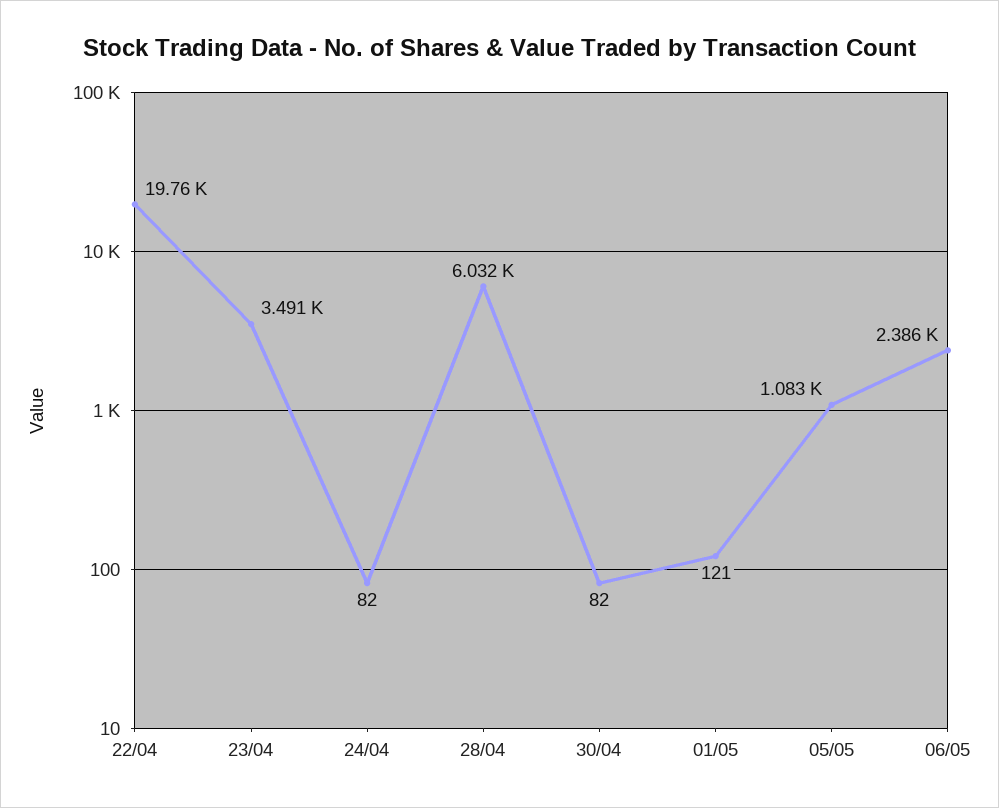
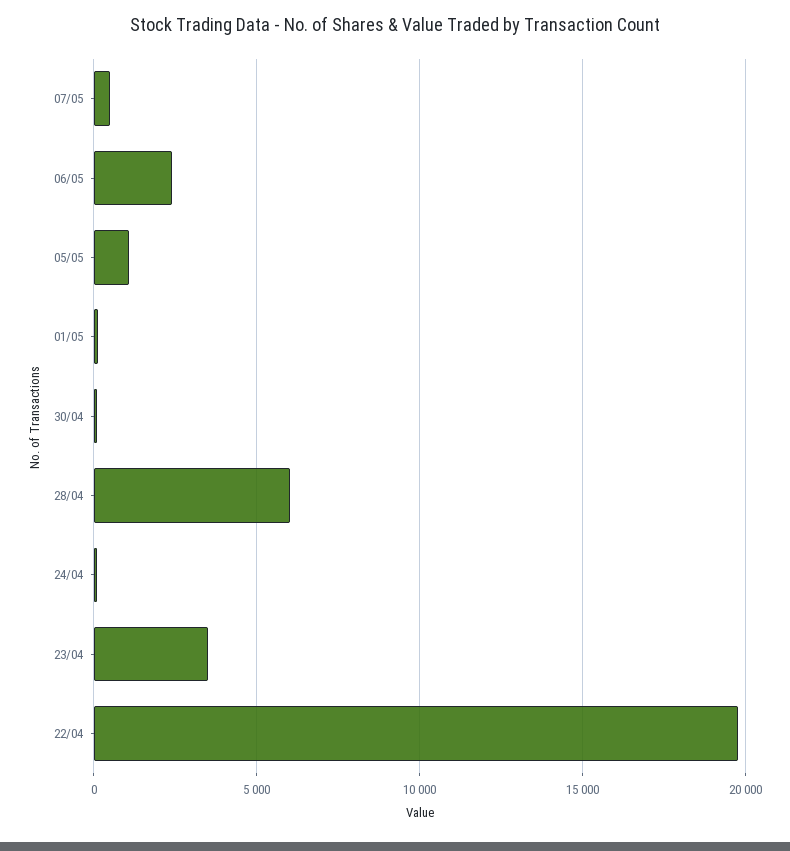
07/05: none -> 500

